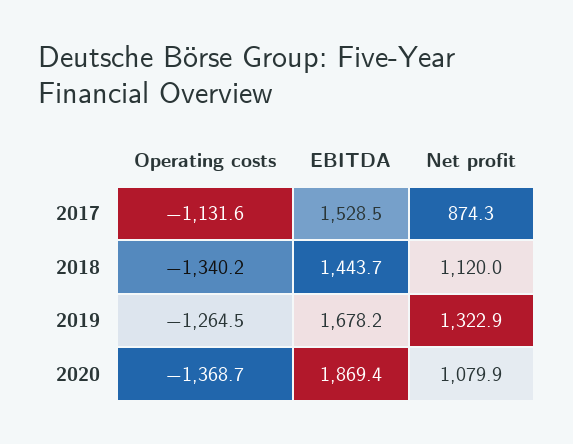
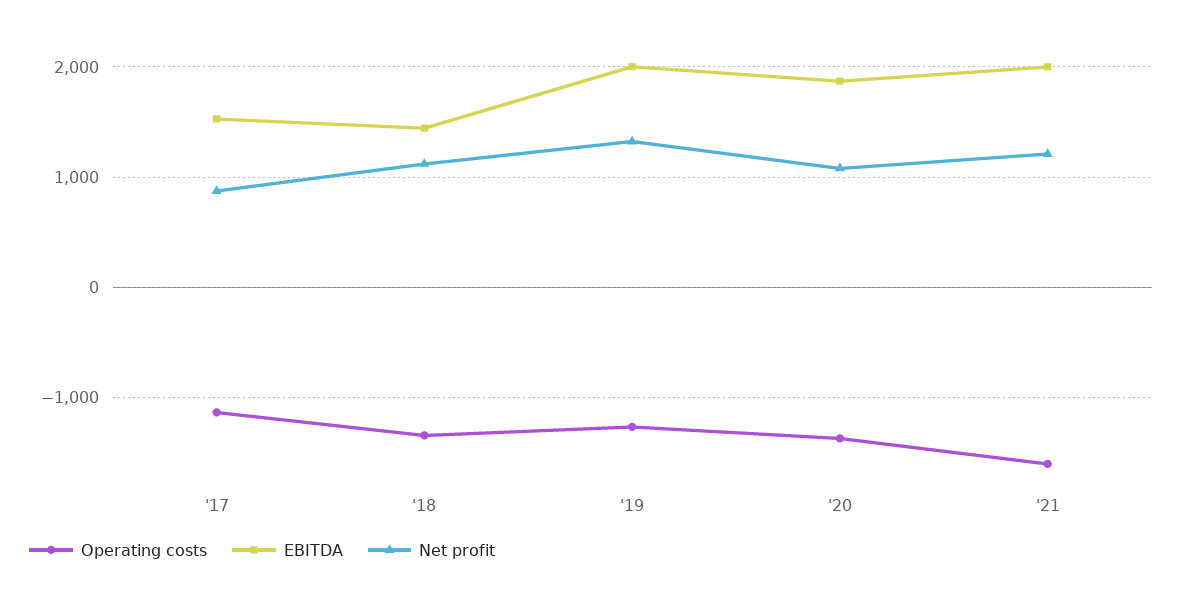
EBITDA, 2019: 1678.2 -> 2000
Operating costs, '21: none -> -1600
EBITDA, '21: none -> 2000
Net profit, '21: none -> 1200

